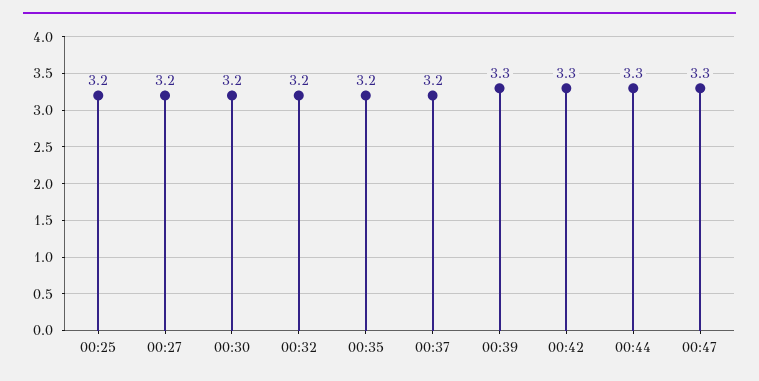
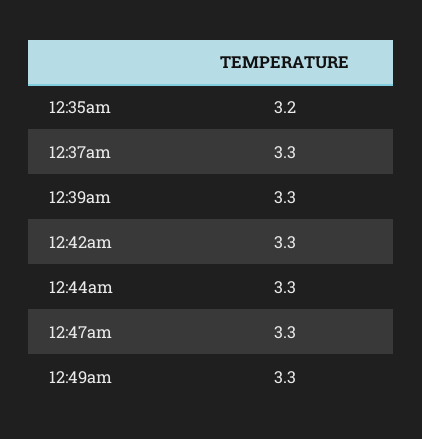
00:25: 3.2 -> none
00:27: 3.2 -> none
00:30: 3.2 -> none
00:32: 3.2 -> none
00:37: 3.2 -> 3.3
12:49am: none -> 3.3

